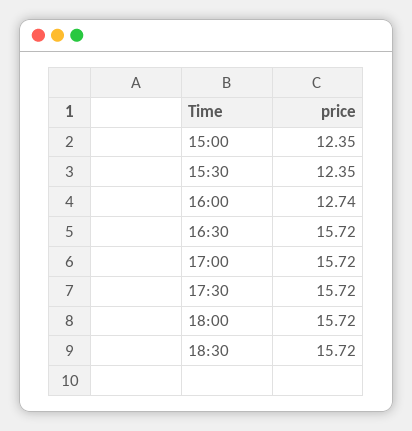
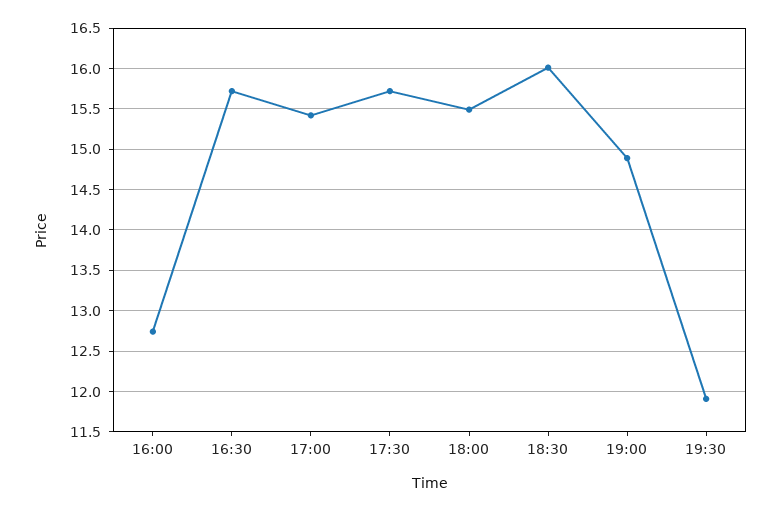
15:00: 12.35 -> none
15:30: 12.35 -> none
17:00: 15.72 -> 15.4
18:00: 15.72 -> 15.5
18:30: 15.72 -> 16
19:00: none -> 14.9
19:30: none -> 11.9

